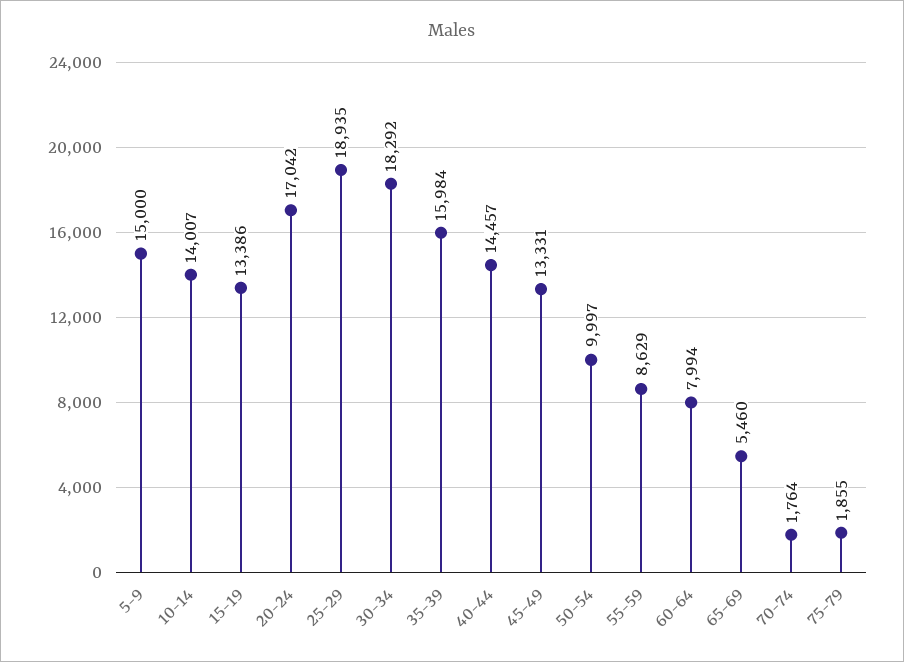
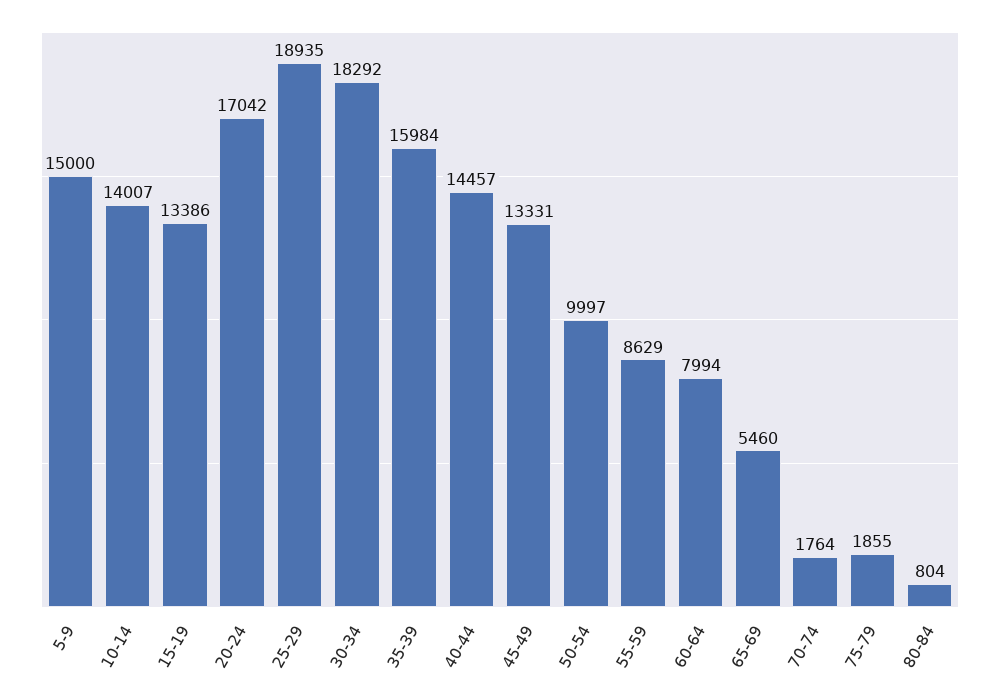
80-84: none -> 804

